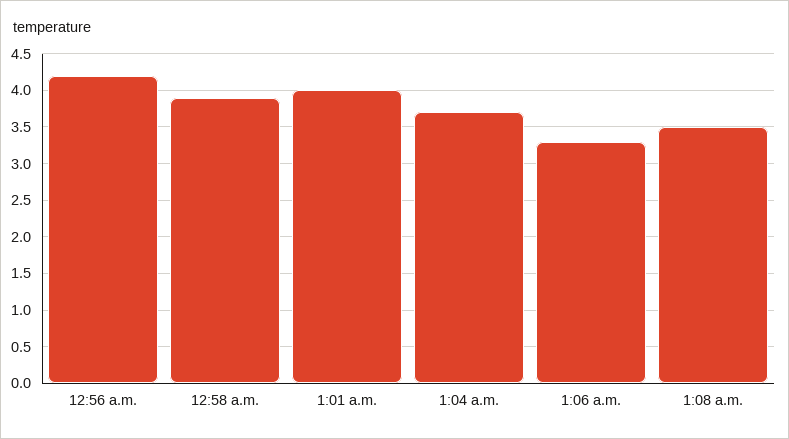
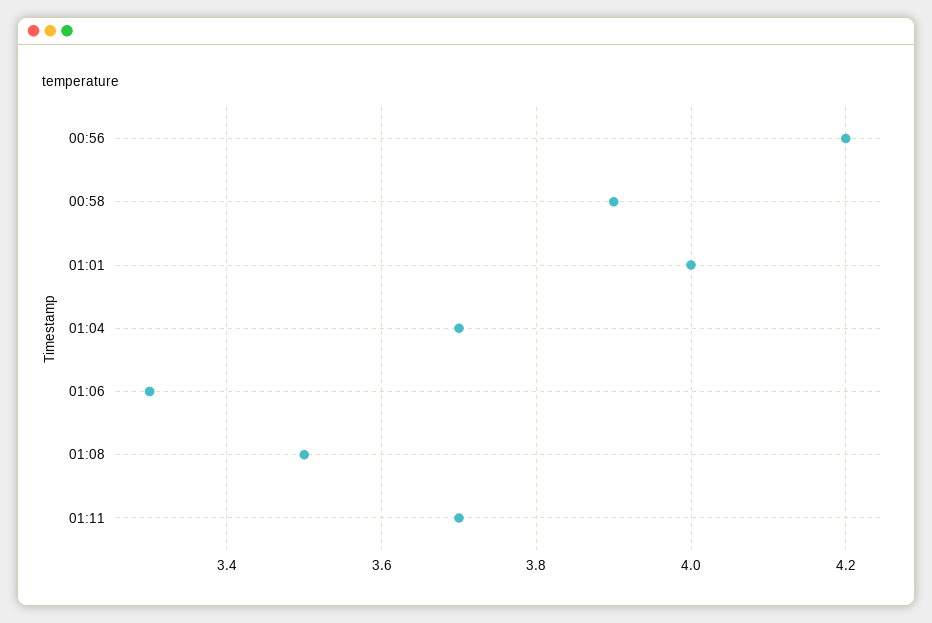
01:11: none -> 3.7

